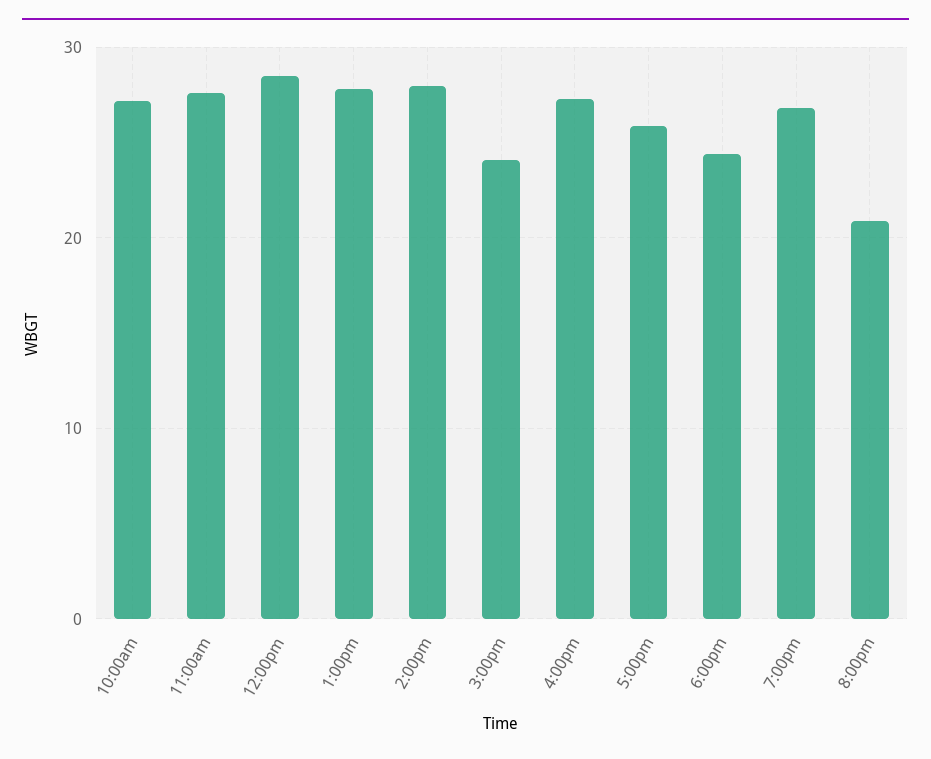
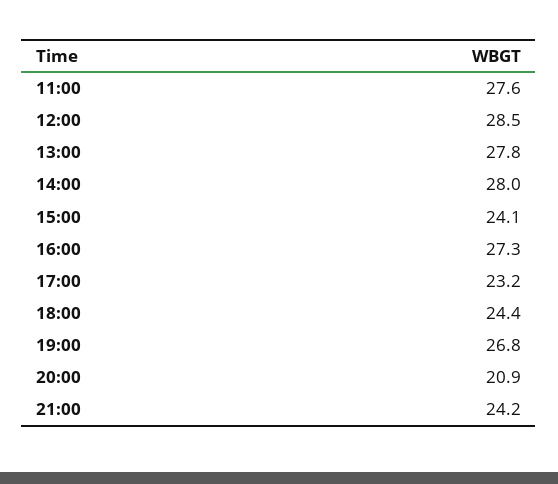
10:00am: 27 -> none
5:00pm: 26 -> 23.2
21:00: none -> 24.2

